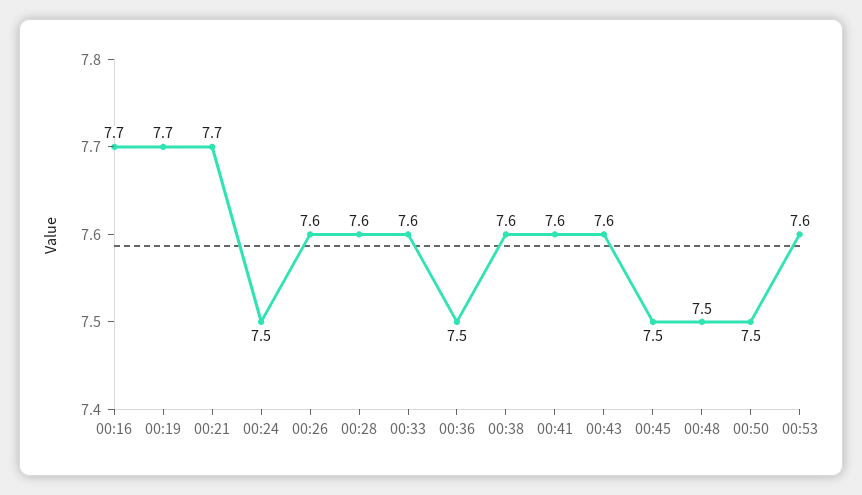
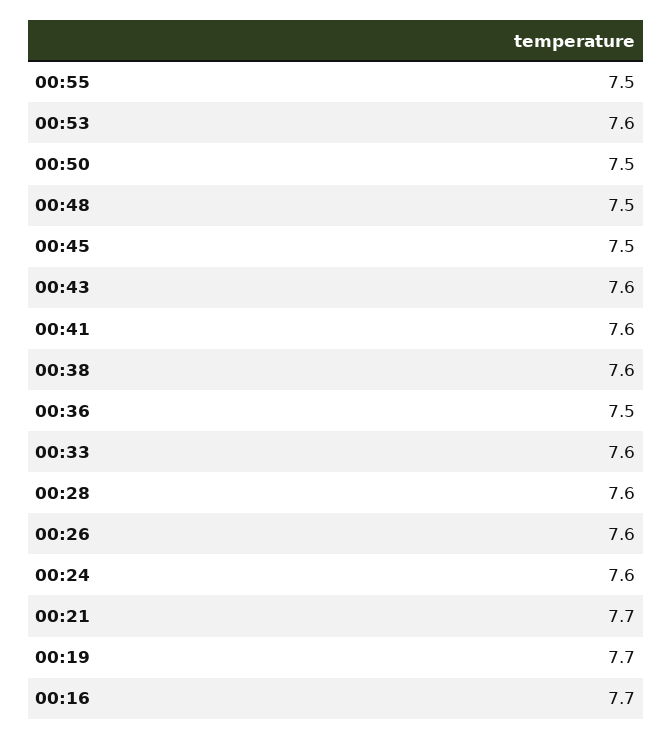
00:24: 7.5 -> 7.6
00:55: none -> 7.5

